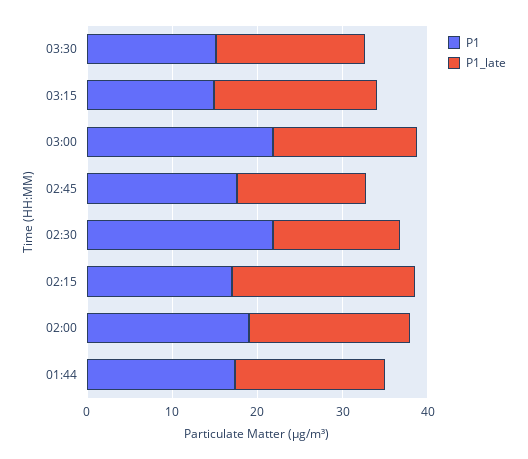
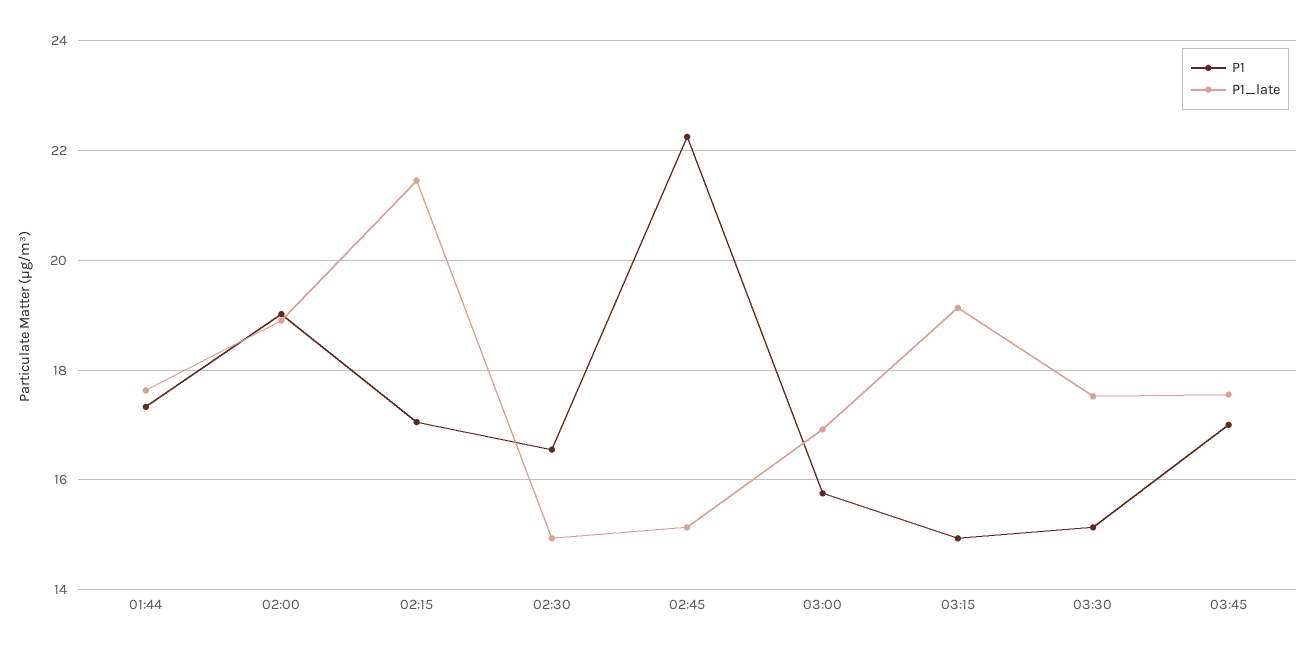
P1, 03:00: 22 -> 15.8
P1, 02:45: 18 -> 22.2
P1, 02:30: 22 -> 16.6
P1, 03:45: none -> 17
P1_late, 03:45: none -> 17.6

